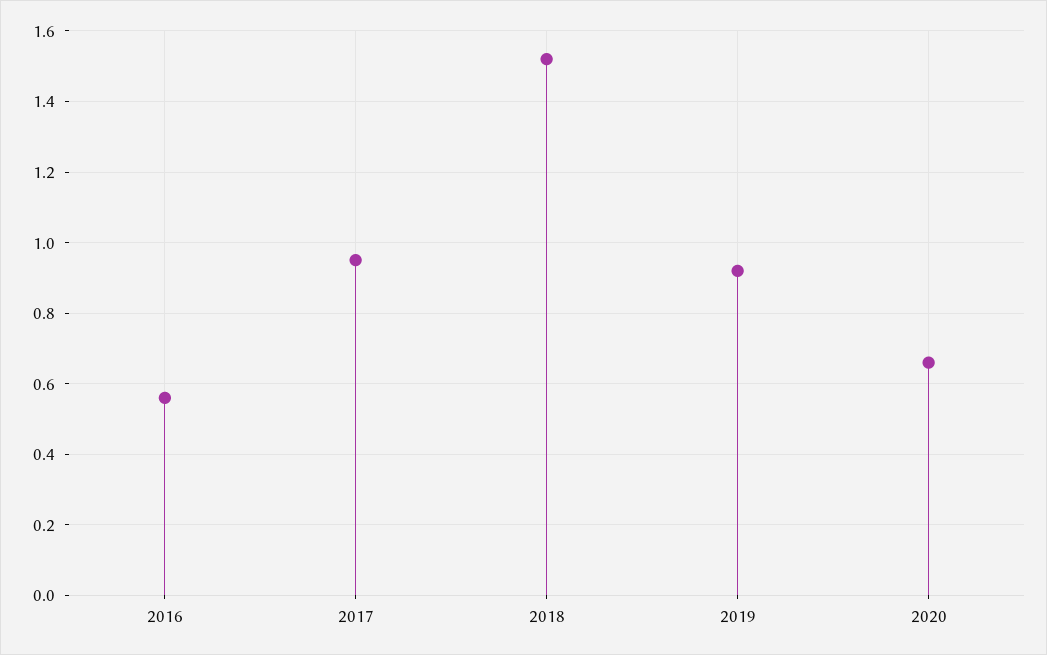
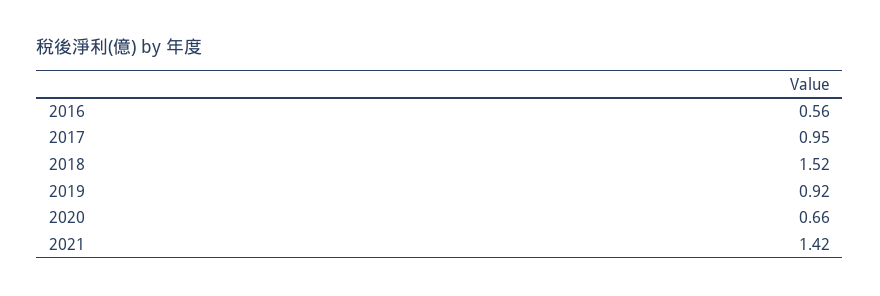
2021: none -> 1.42

